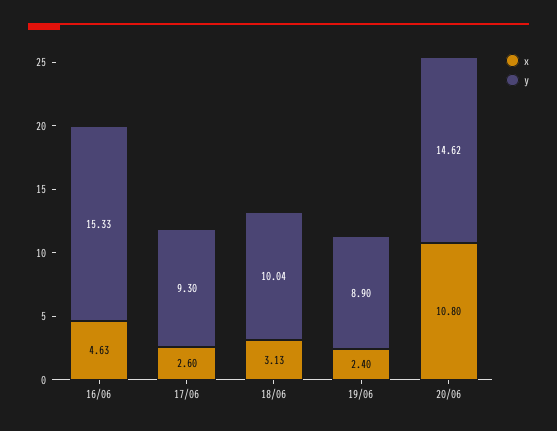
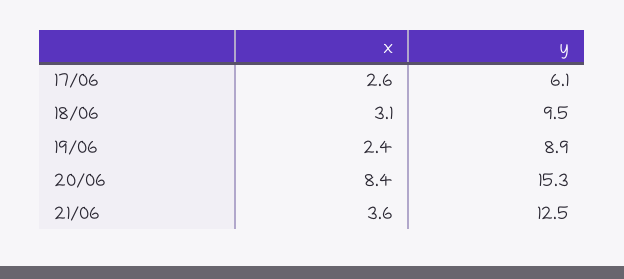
x, 16/06: 4.63 -> none
y, 16/06: 15.33 -> none
y, 17/06: 9.3 -> 6.1
y, 18/06: 10.04 -> 9.5
x, 20/06: 10.8 -> 8.4
y, 20/06: 14.62 -> 15.3
x, 21/06: none -> 3.6
y, 21/06: none -> 12.5

